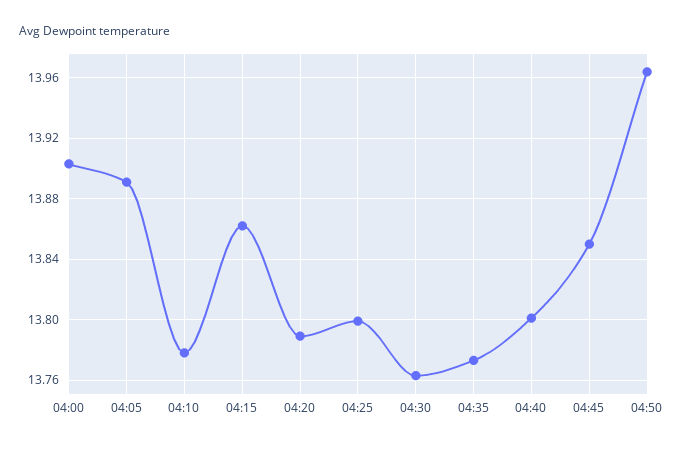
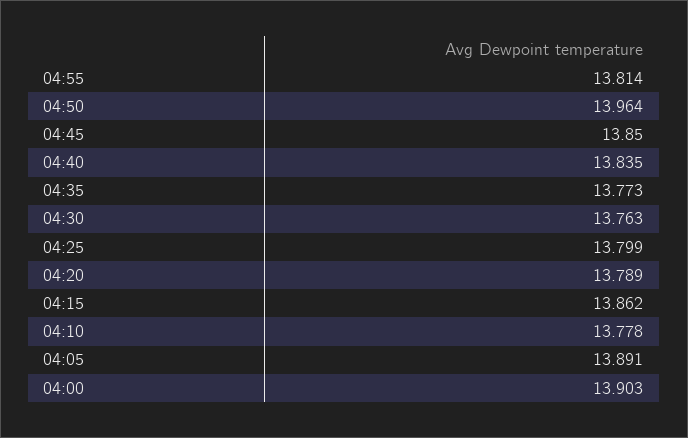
04:40: 13.8 -> 13.835
04:55: none -> 13.814

